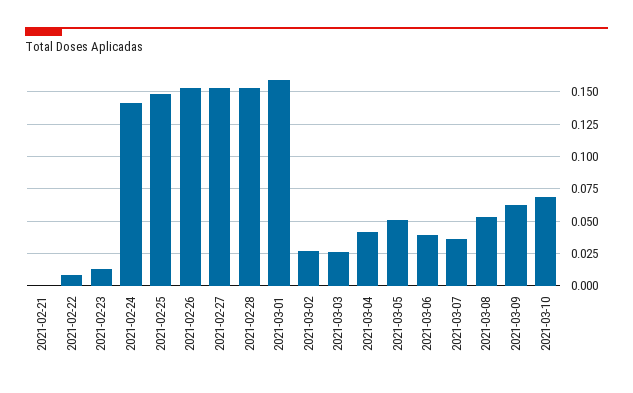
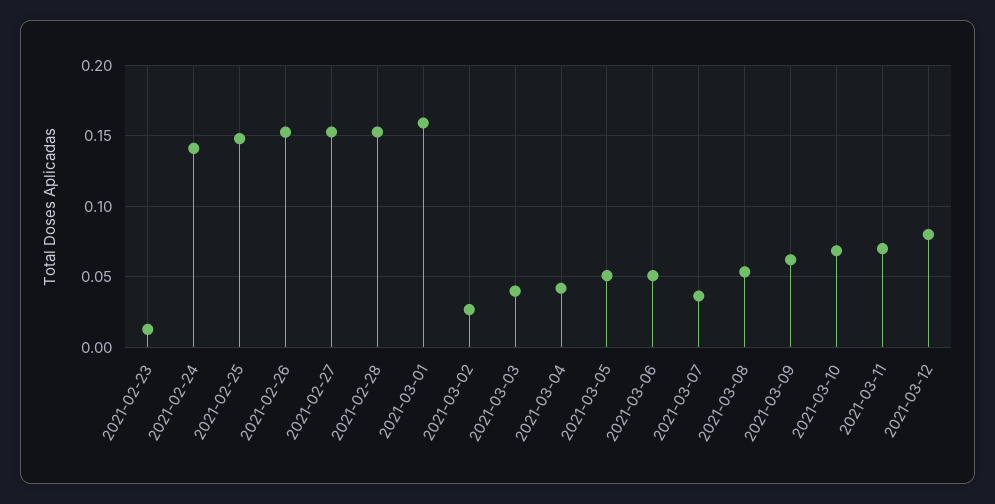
2021-02-21: 0 -> none
2021-02-22: 0.01 -> none
2021-03-03: 0.025 -> 0.04
2021-03-06: 0.04 -> 0.05
2021-03-11: none -> 0.07
2021-03-12: none -> 0.08

